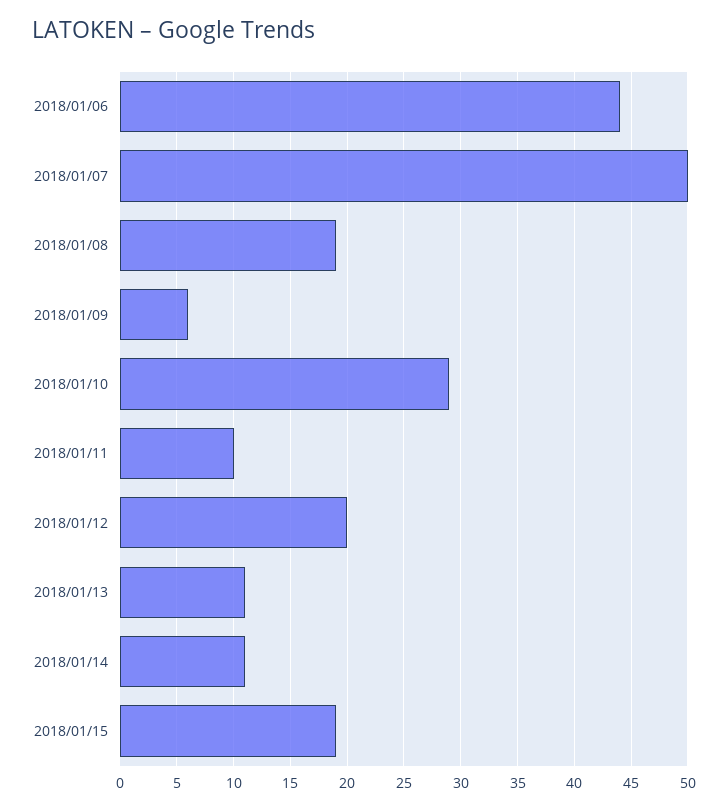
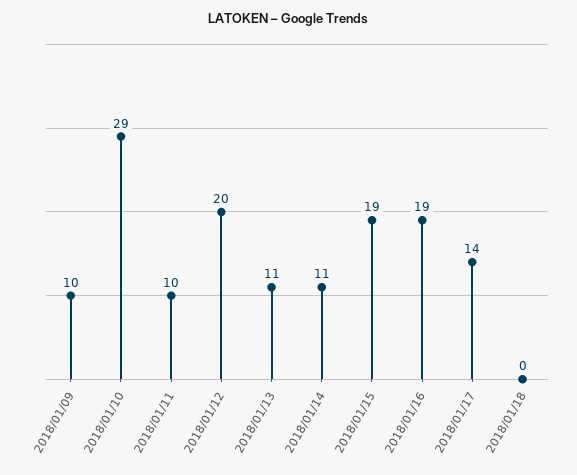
2018/01/06: 44 -> none
2018/01/07: 50 -> none
2018/01/08: 19 -> none
2018/01/09: 6 -> 10
2018/01/16: none -> 19
2018/01/17: none -> 14
2018/01/18: none -> 0

